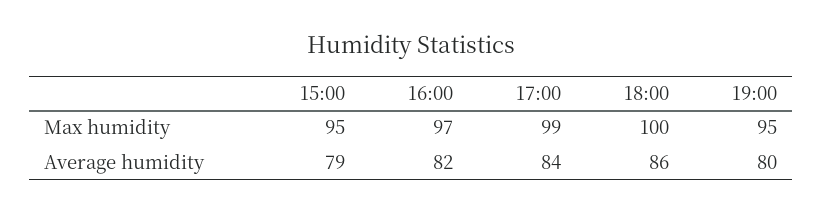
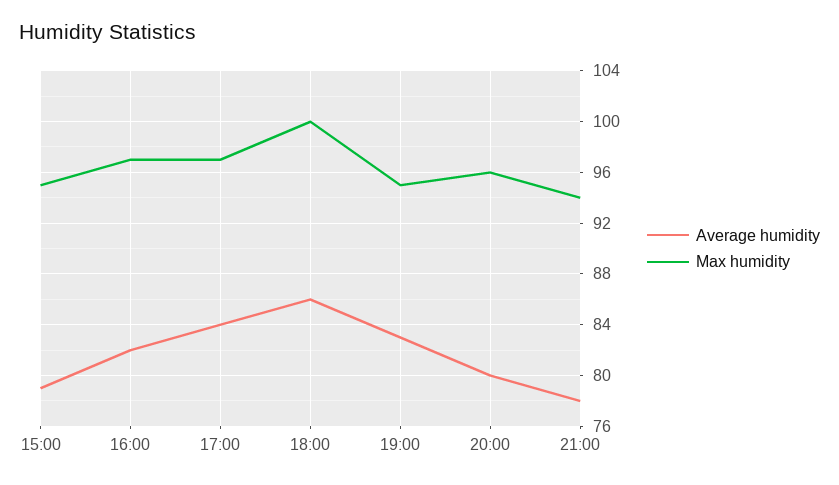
Max humidity, 17:00: 99 -> 97
Average humidity, 19:00: 80 -> 83
Average humidity, 20:00: none -> 80
Max humidity, 20:00: none -> 96
Average humidity, 21:00: none -> 78
Max humidity, 21:00: none -> 94

